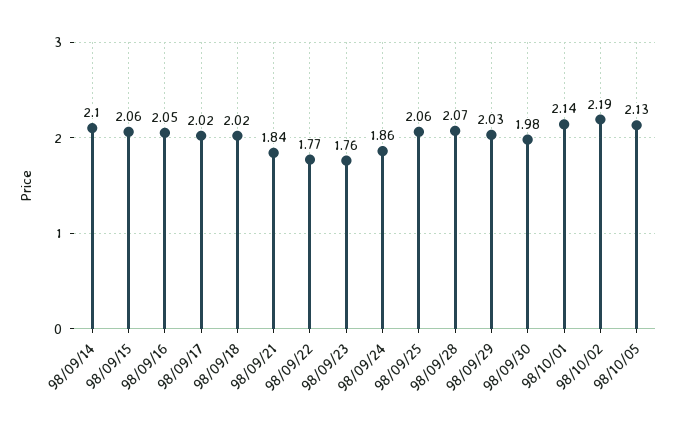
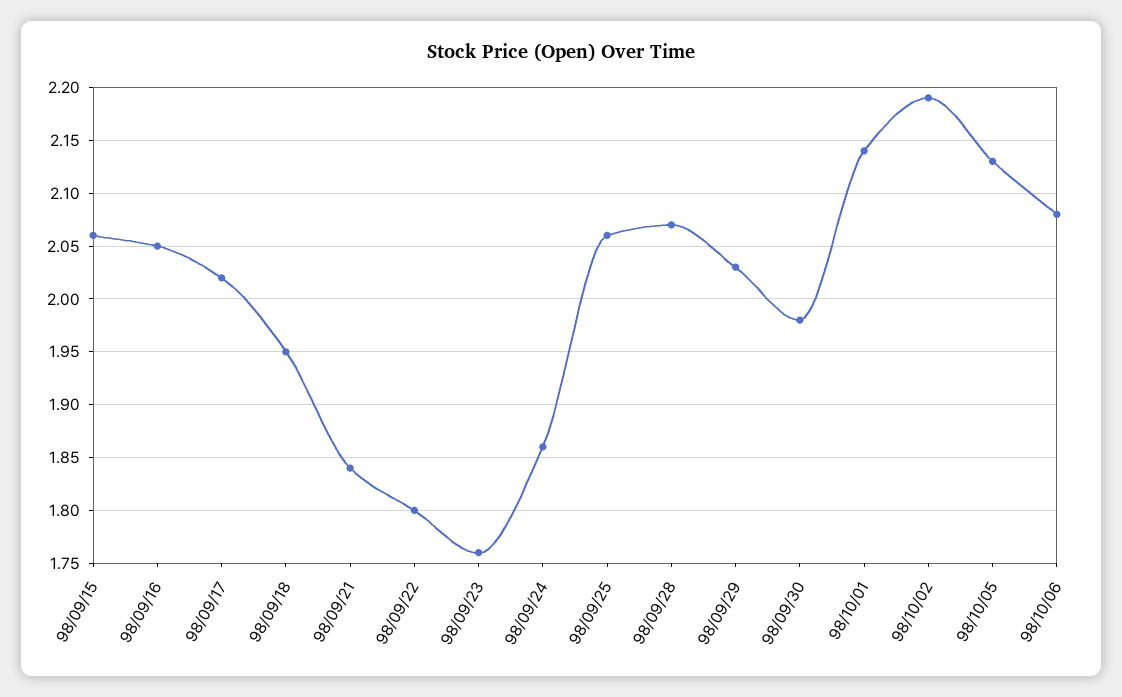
98/09/14: 2.1 -> none
98/09/18: 2.02 -> 1.95
98/09/22: 1.77 -> 1.8
98/10/06: none -> 2.08

